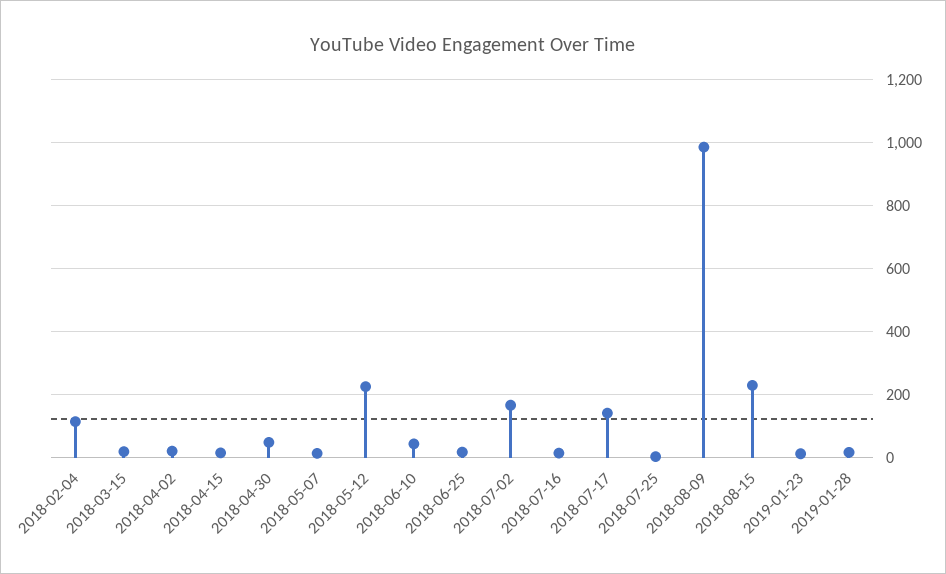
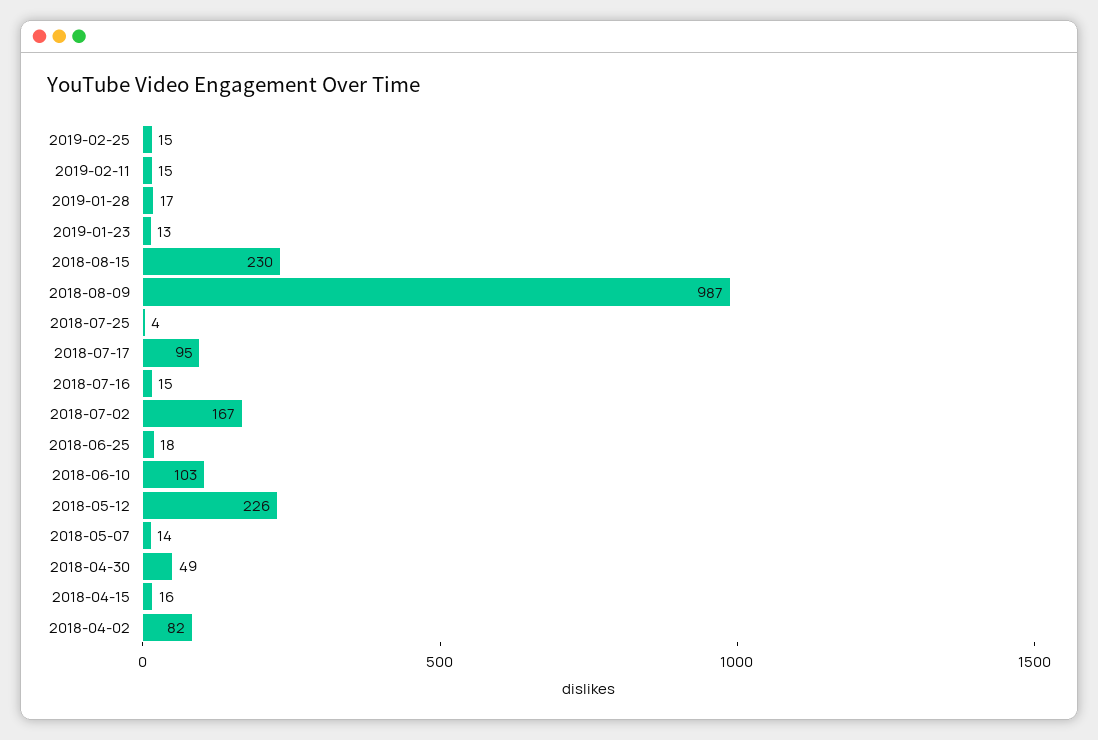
2018-02-04: 120 -> none
2018-03-15: 20 -> none
2018-04-02: 20 -> 82
2018-06-10: 40 -> 103
2018-07-17: 140 -> 95
2019-02-25: none -> 15
2019-02-11: none -> 15

